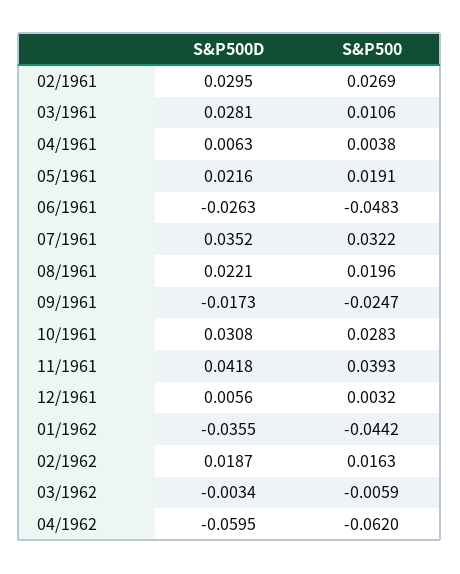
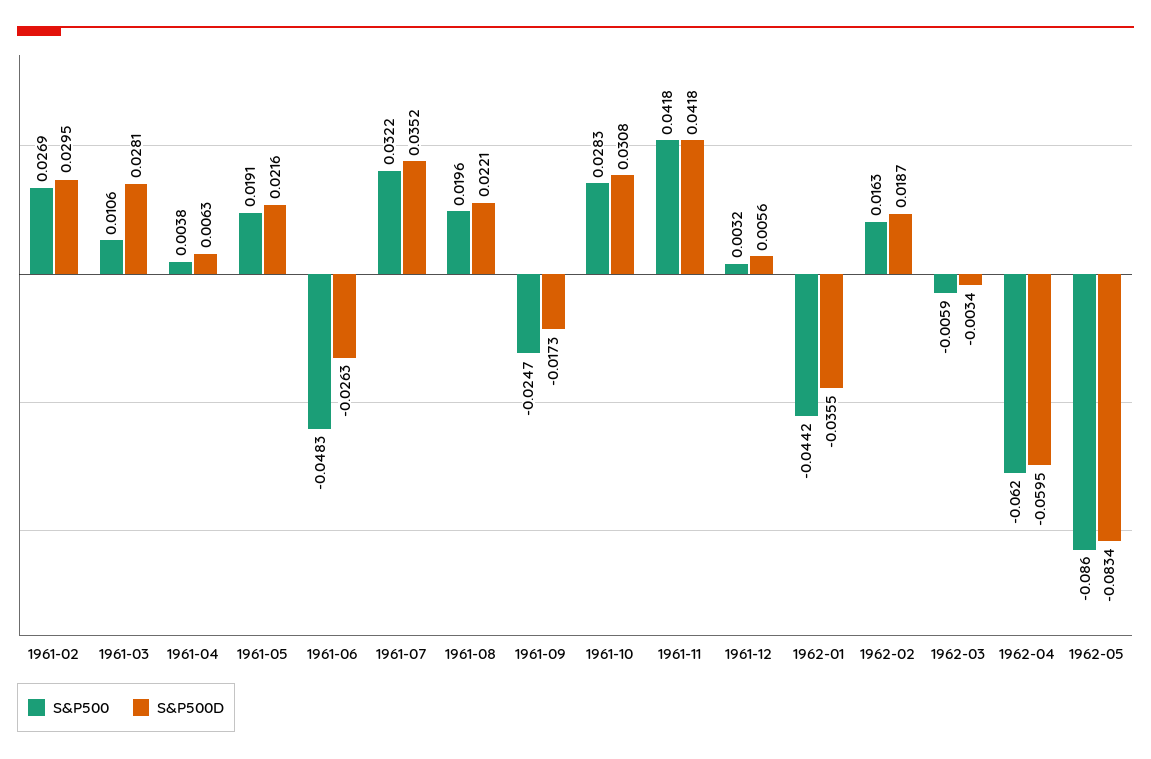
S&P500, 11/1961: 0.0393 -> 0.0418
S&P500, 1962-05: none -> -0.086
S&P500D, 1962-05: none -> -0.0834

